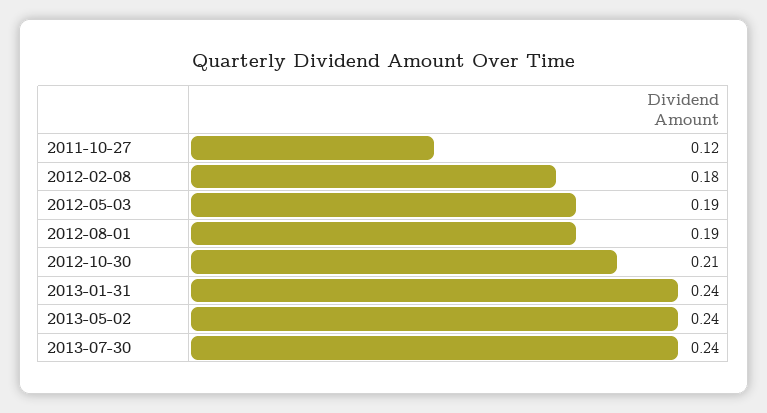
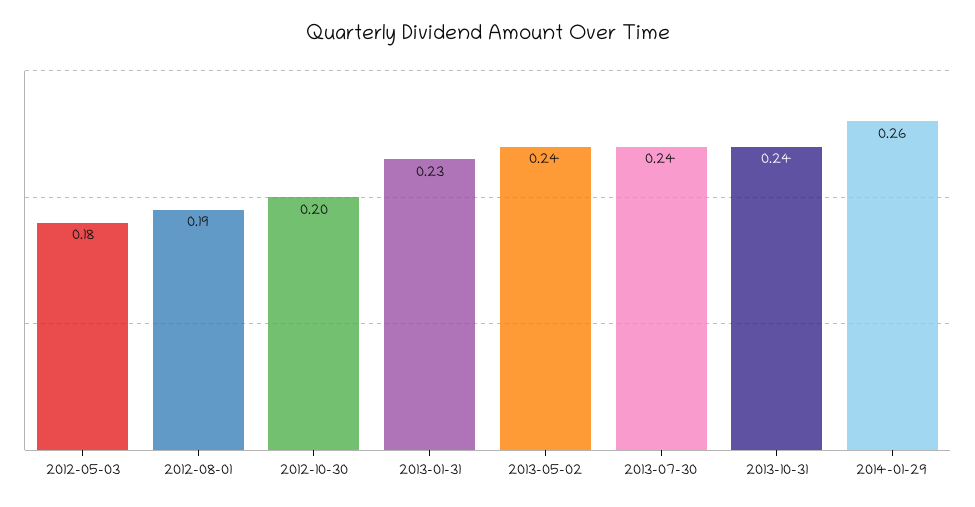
2011-10-27: 0.12 -> none
2012-02-08: 0.18 -> none
2012-05-03: 0.19 -> 0.18
2012-10-30: 0.21 -> 0.2
2013-01-31: 0.24 -> 0.23
2013-10-31: none -> 0.24
2014-01-29: none -> 0.26

